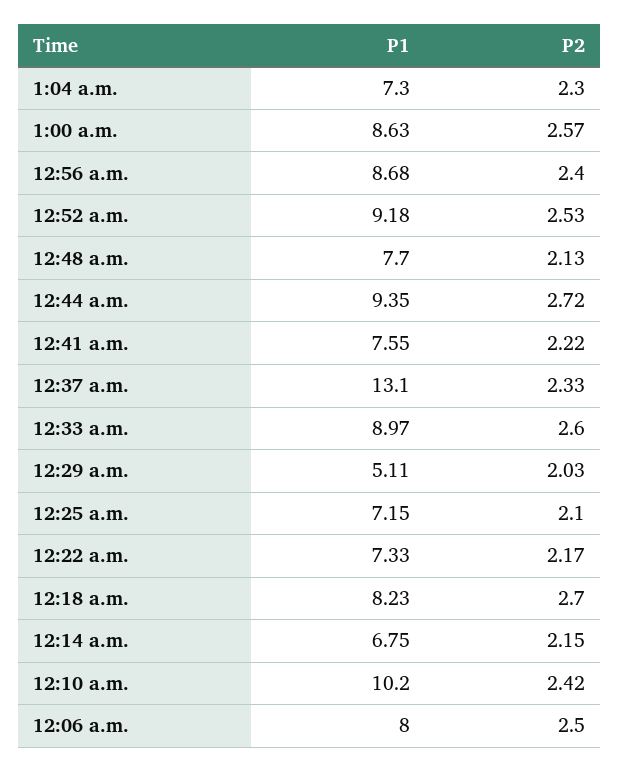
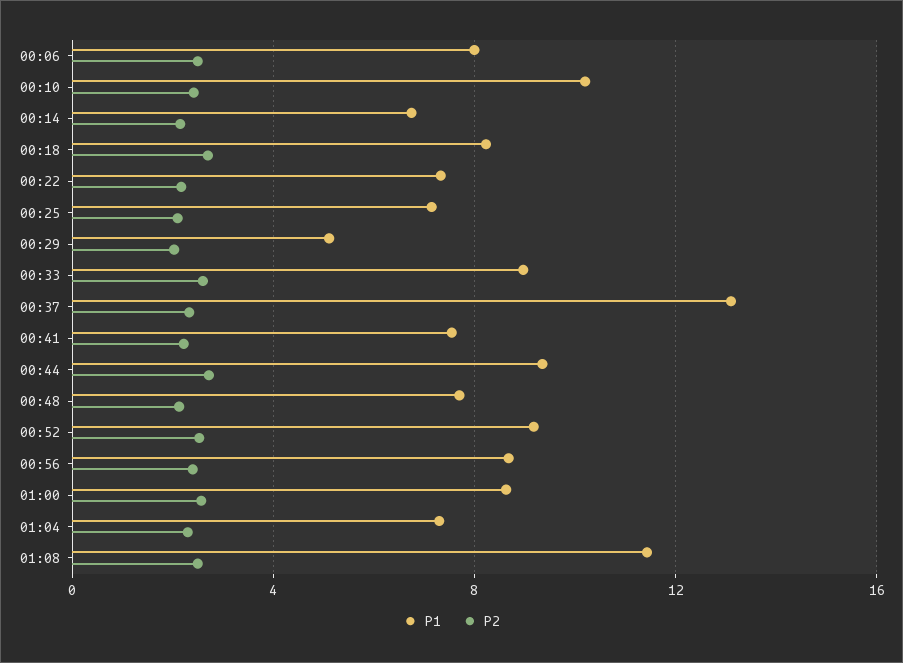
P1, 01:08: none -> 11.5
P2, 01:08: none -> 2.5

